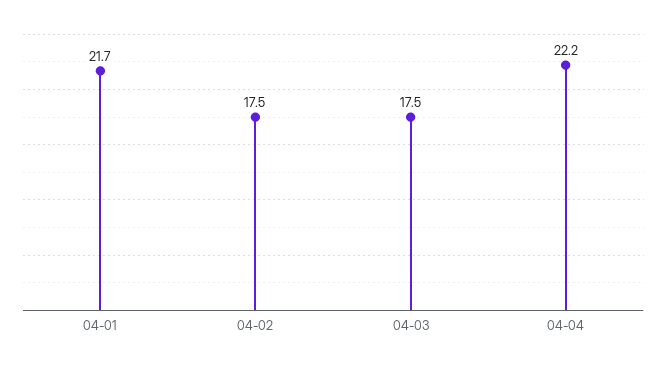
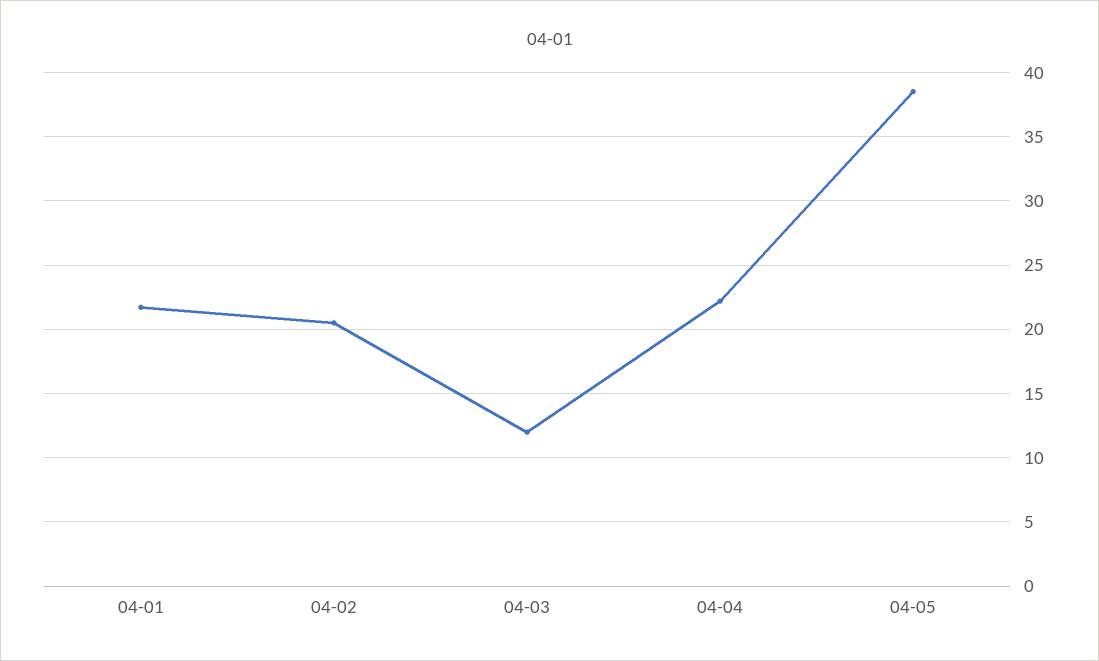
04-02: 17.5 -> 20.5
04-03: 17.5 -> 12
04-05: none -> 38.5

